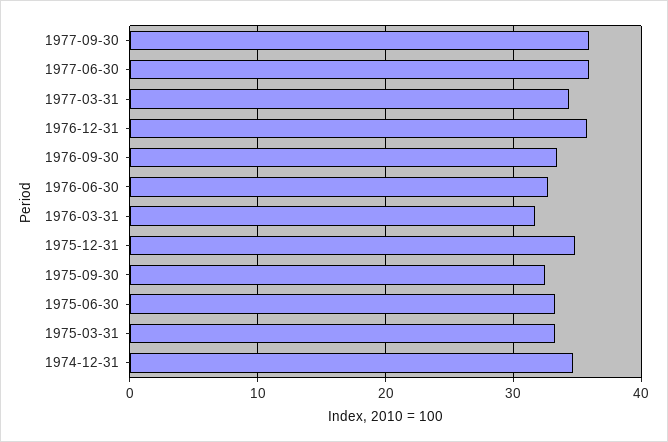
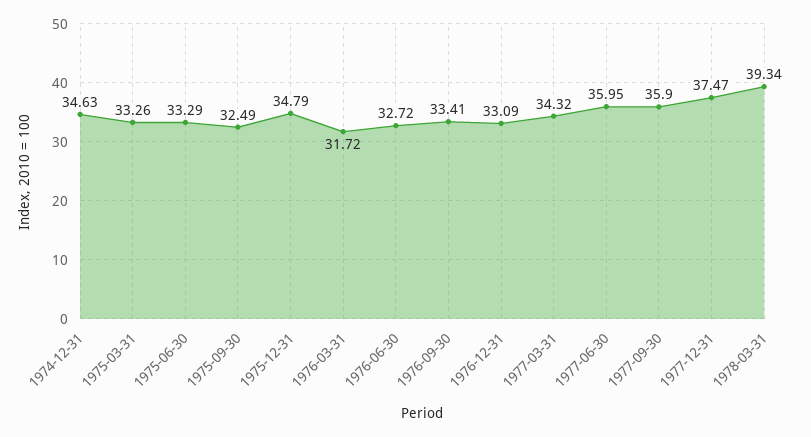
1976-12-31: 36 -> 33.09
1977-12-31: none -> 37.47
1978-03-31: none -> 39.34

